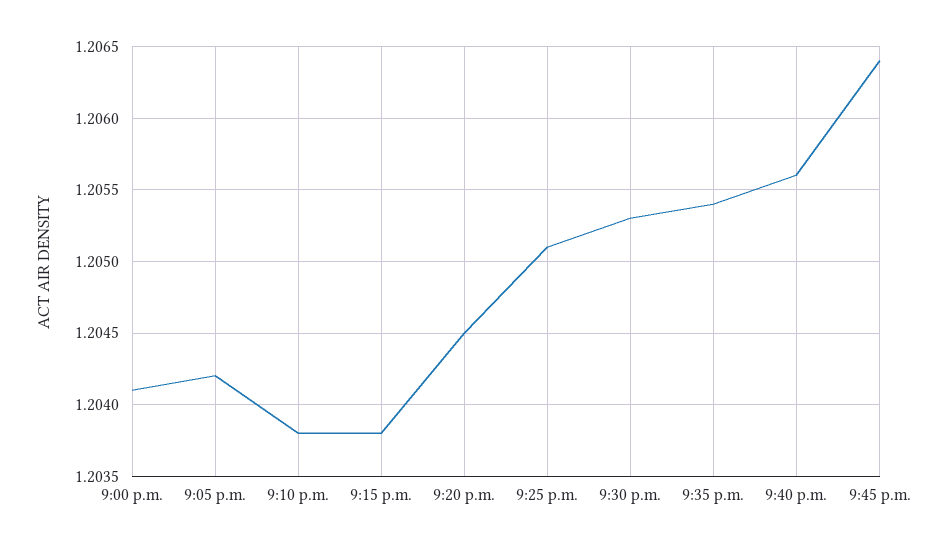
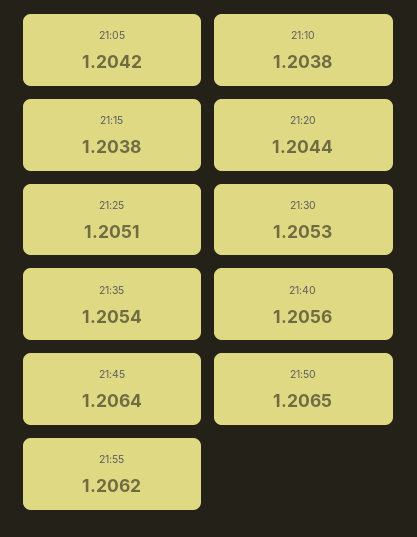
9:00 p.m.: 1.2041 -> none
9:20 p.m.: 1.2045 -> 1.2044
21:50: none -> 1.2065
21:55: none -> 1.2062

